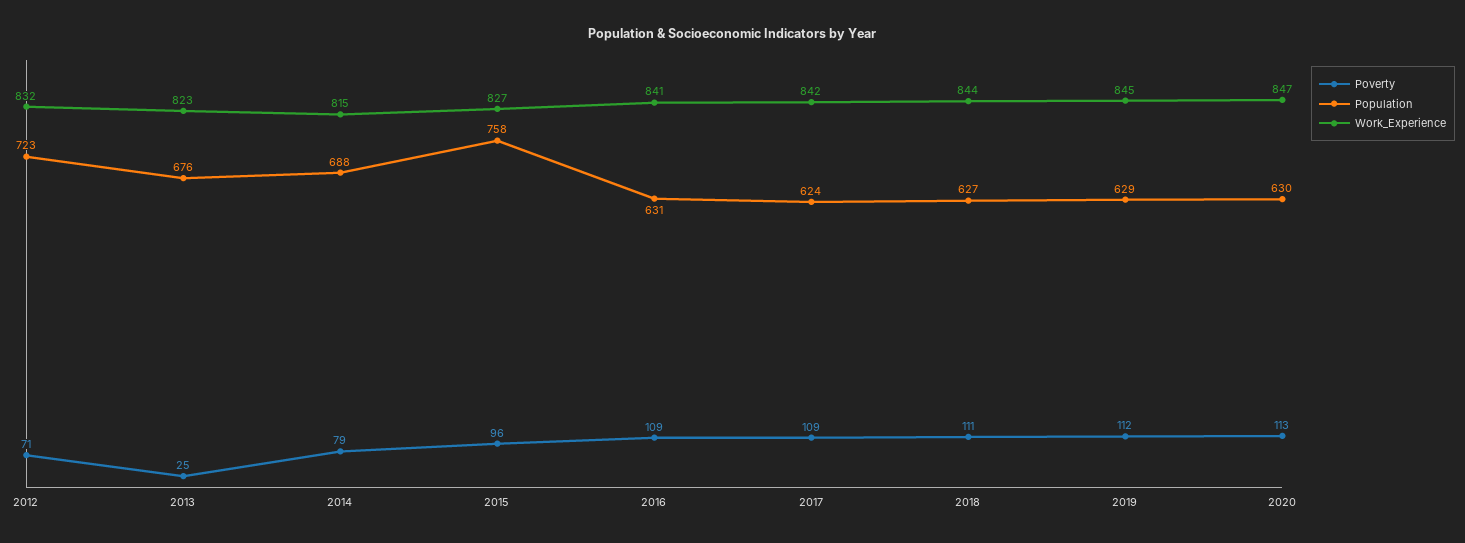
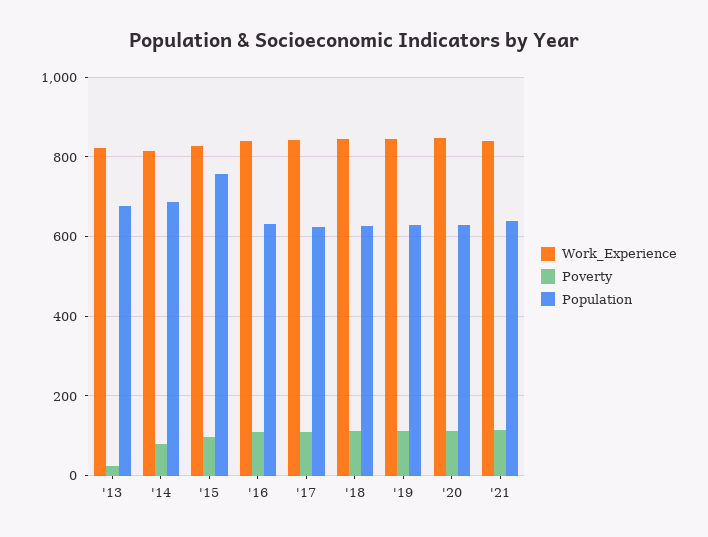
Poverty, 2012: 71 -> none
Population, 2012: 723 -> none
Work_Experience, 2012: 832 -> none
Work_Experience, '21: none -> 840
Poverty, '21: none -> 120
Population, '21: none -> 640

